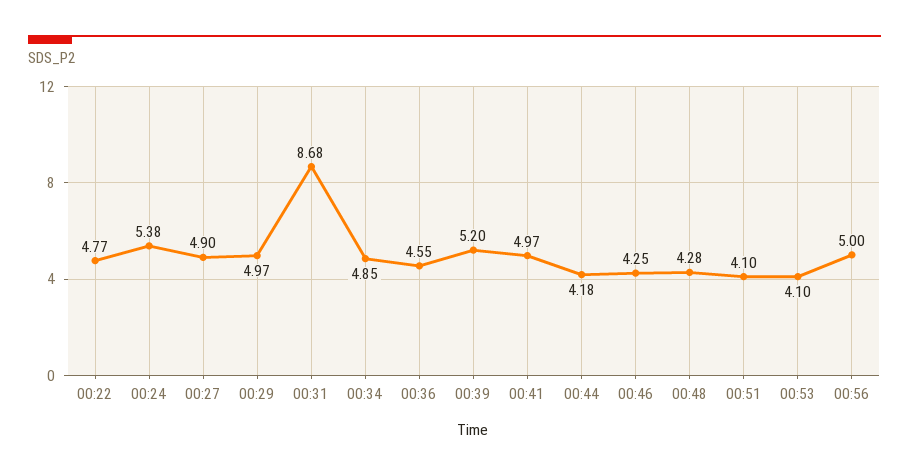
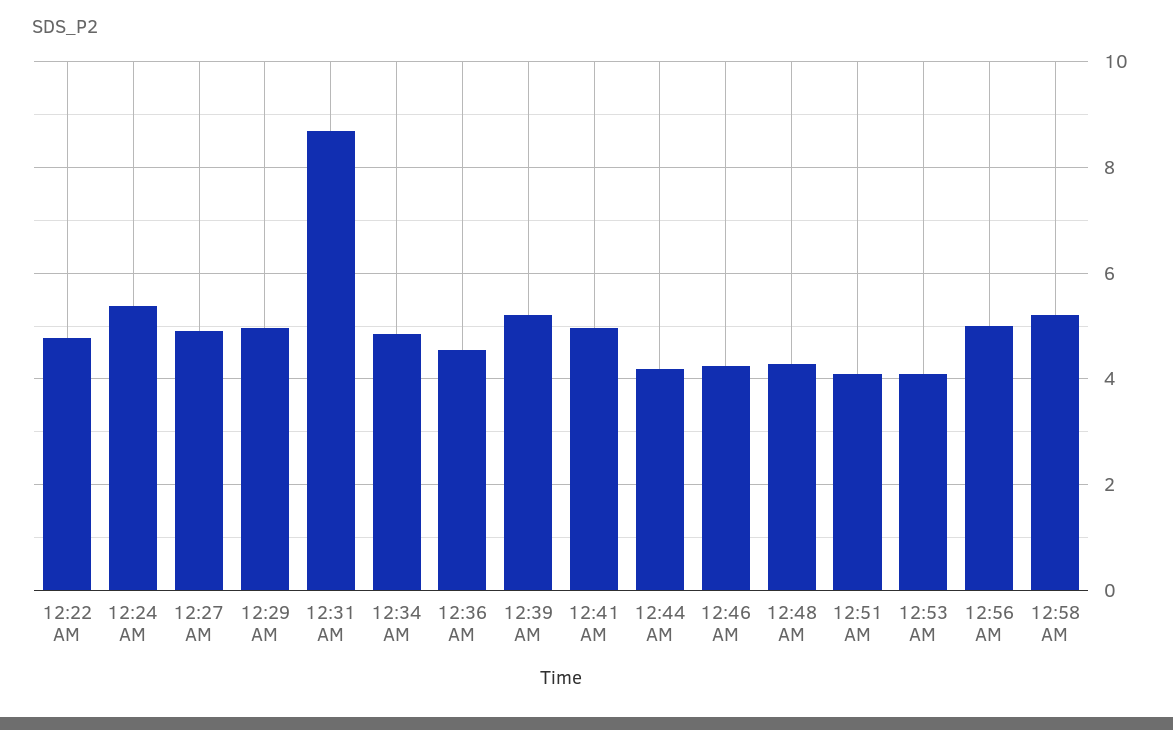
12:58 AM: none -> 5.2

